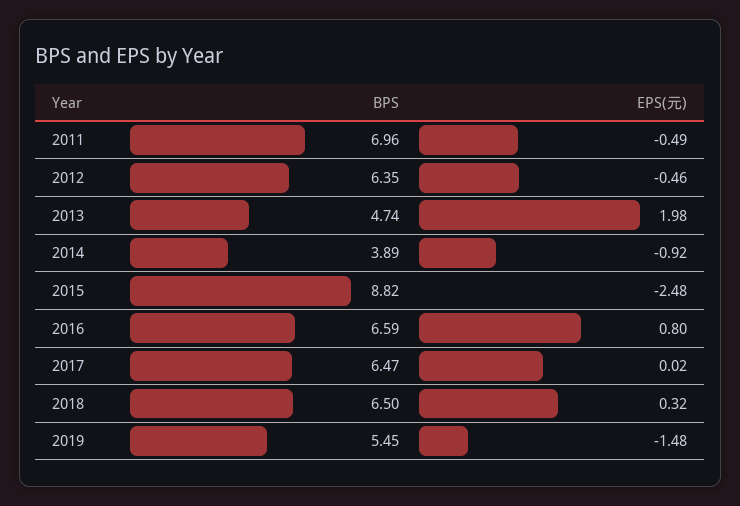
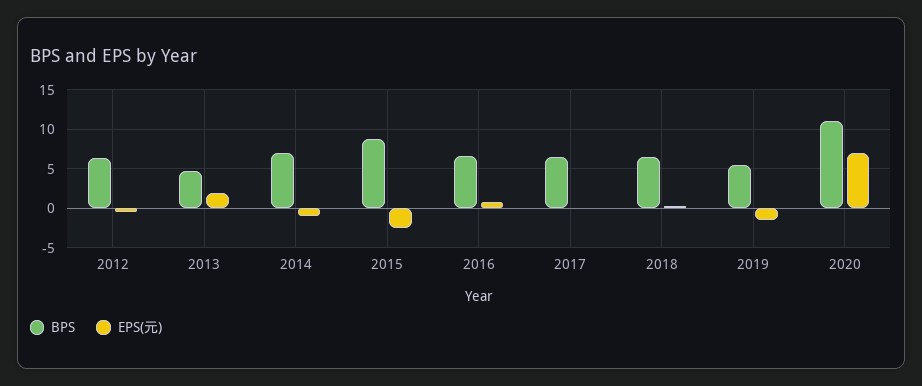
BPS, 2011: 6.96 -> none
EPS(元), 2011: -0.49 -> none
BPS, 2014: 3.89 -> 7
BPS, 2020: none -> 11
EPS(元), 2020: none -> 7

